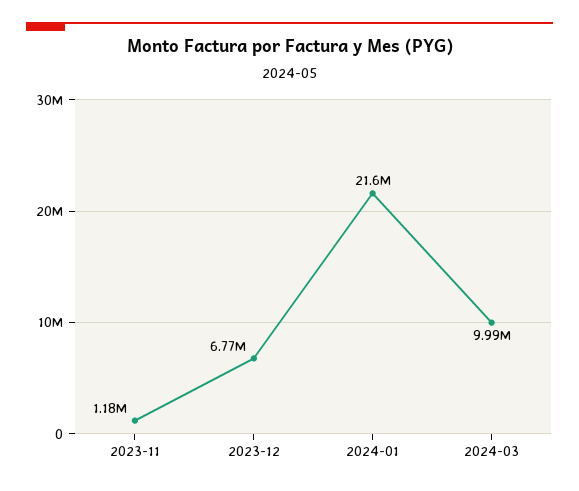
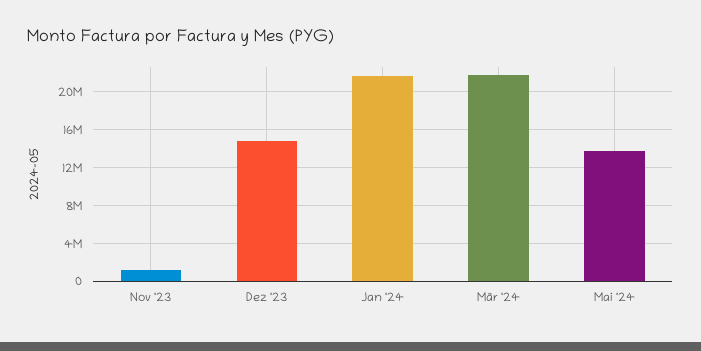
2023-12: 6770000 -> 15000000
2024-03: 9990000 -> 22000000
Mai '24: none -> 14000000

